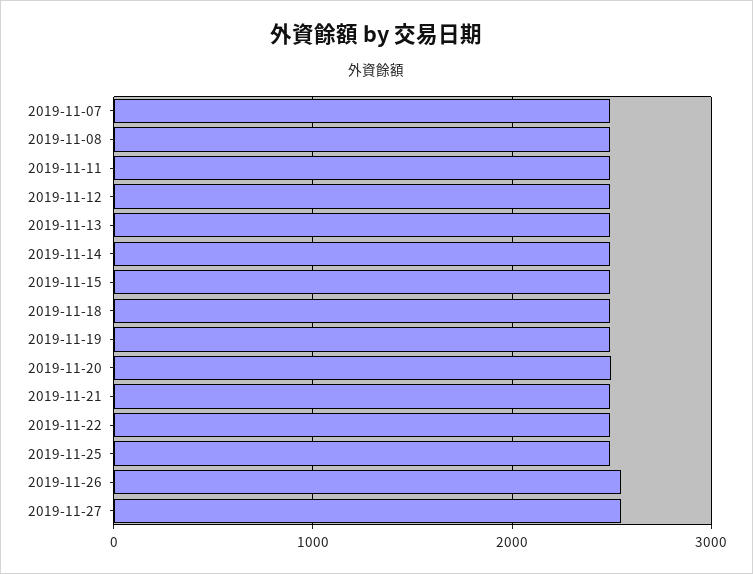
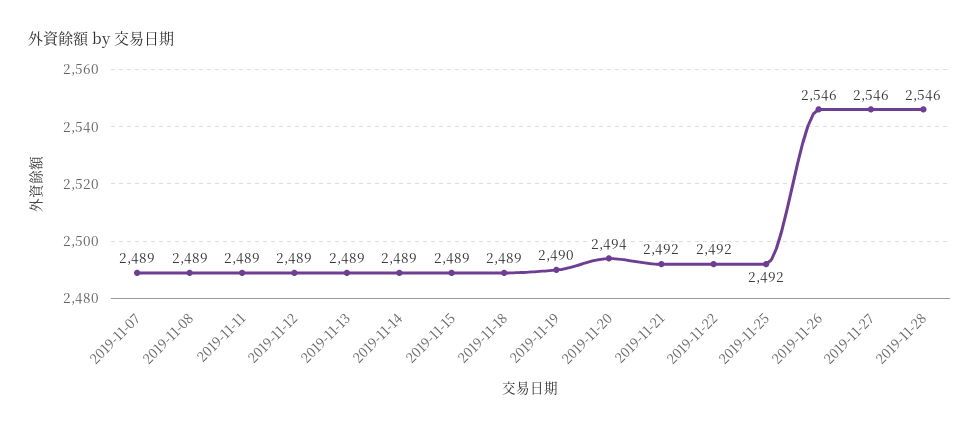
2019-11-28: none -> 2546

